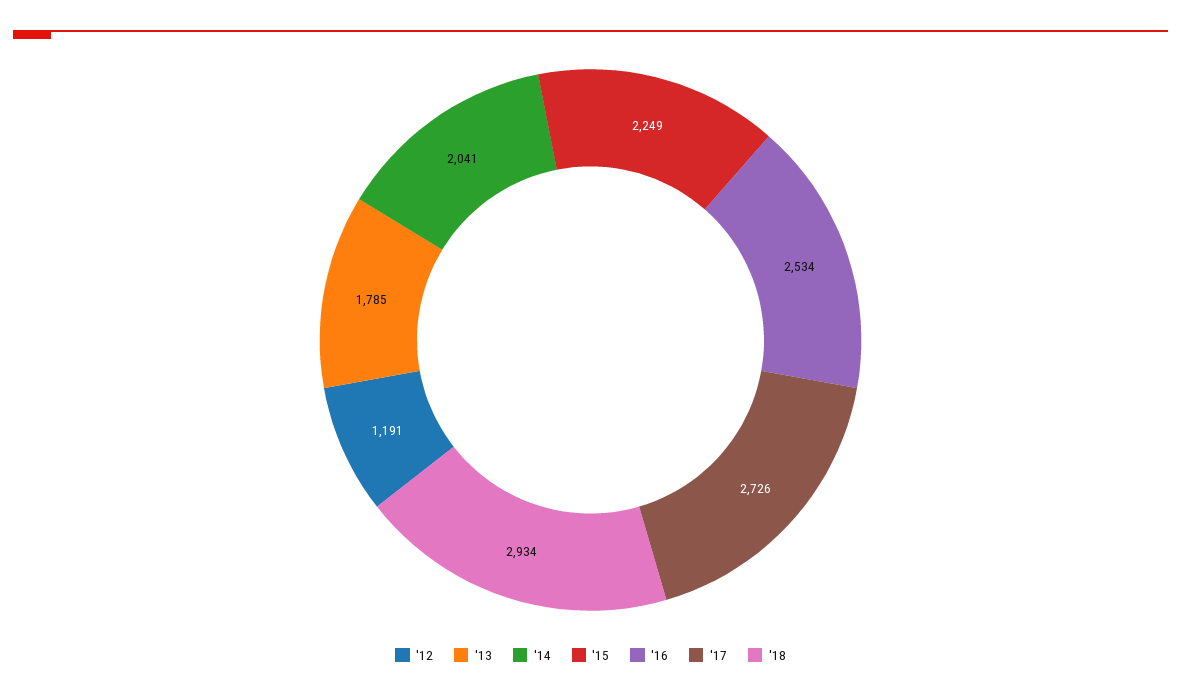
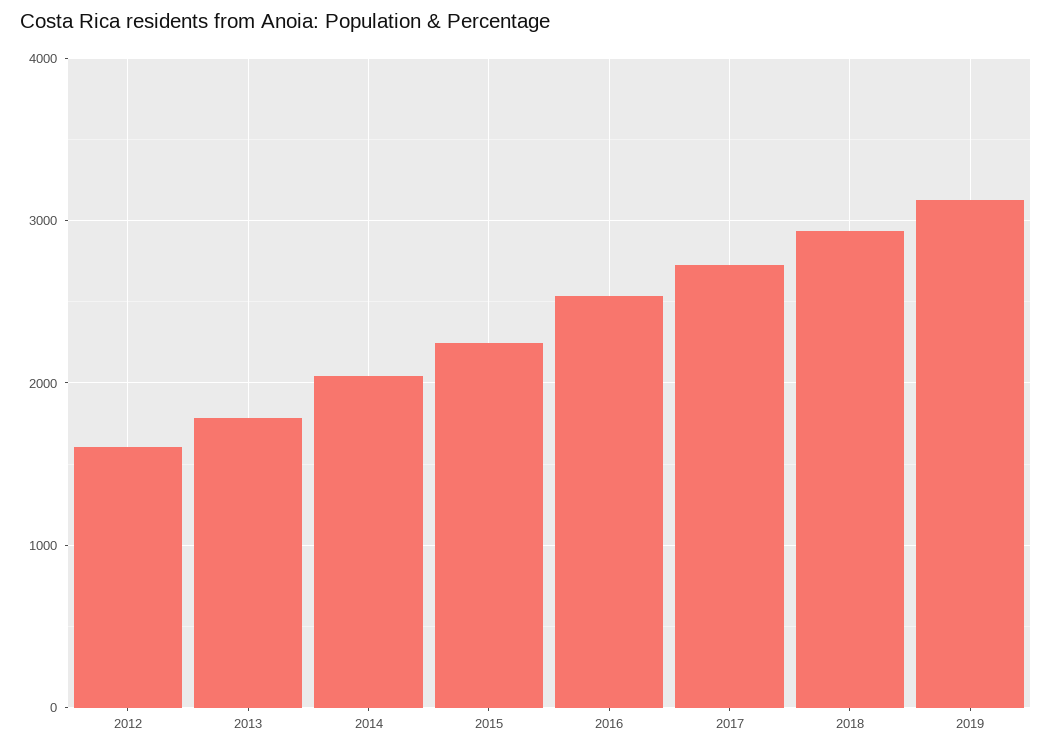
'12: 1191 -> 1600
2019: none -> 3100

